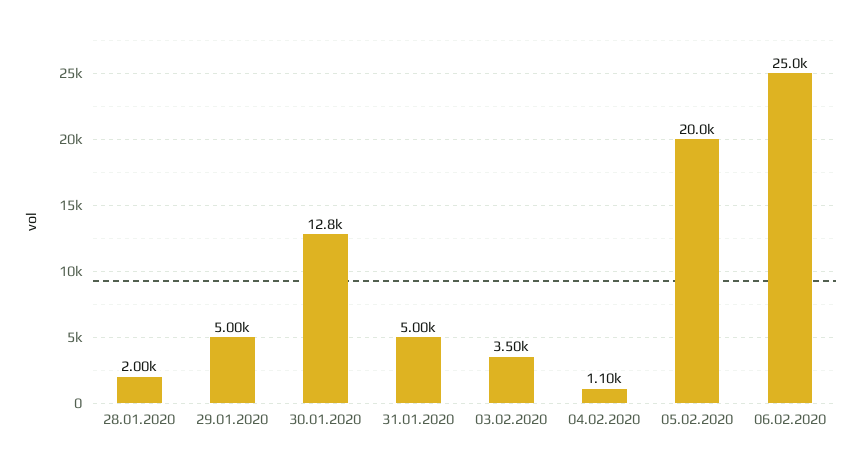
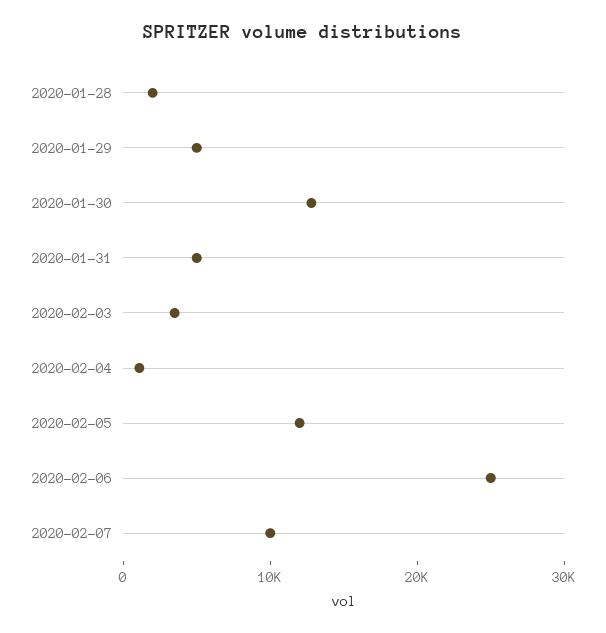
05.02.2020: 20000 -> 12000
2020-02-07: none -> 10000

